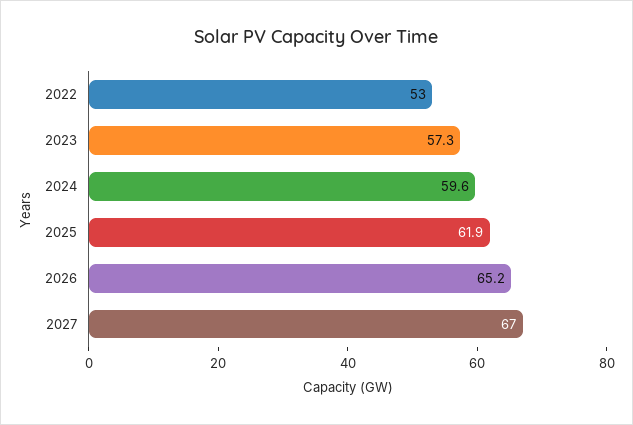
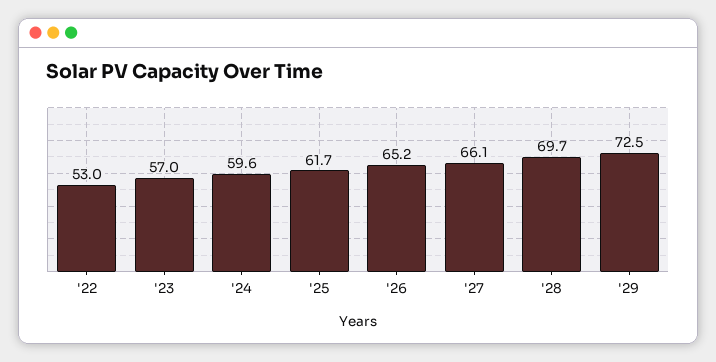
2023: 57.3 -> 57
2025: 61.9 -> 61.7
2027: 67 -> 66.1
'28: none -> 69.7
'29: none -> 72.5

